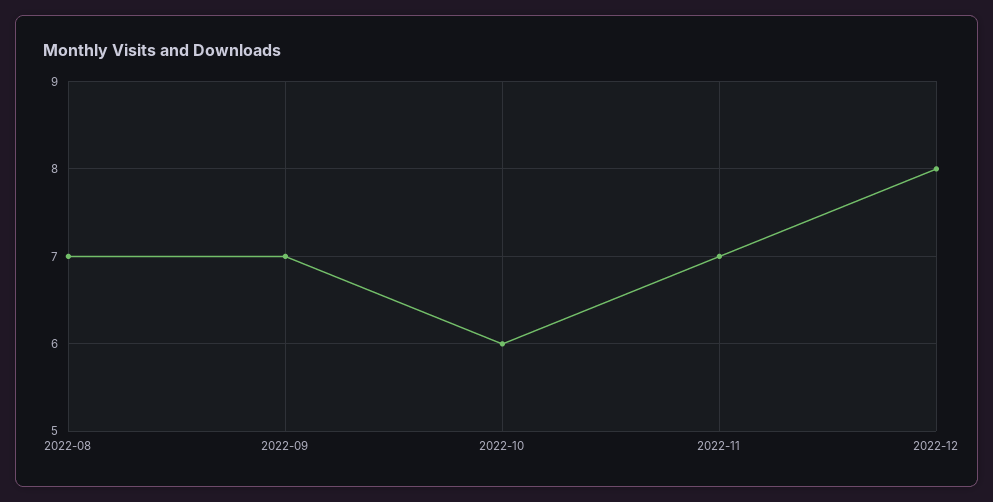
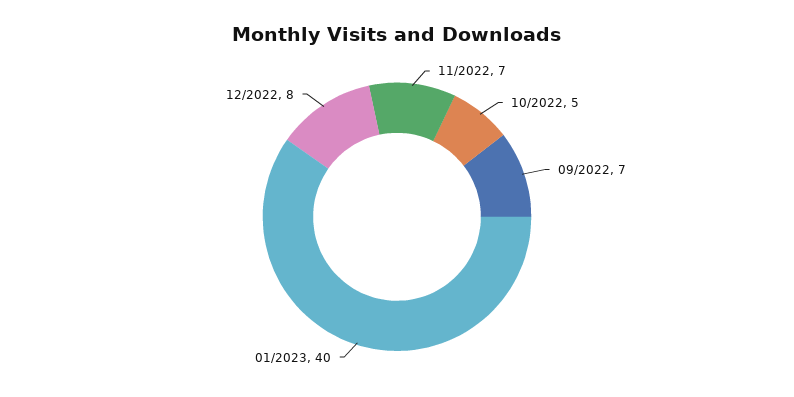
2022-08: 7 -> none
2022-10: 6 -> 5
01/2023: none -> 40

